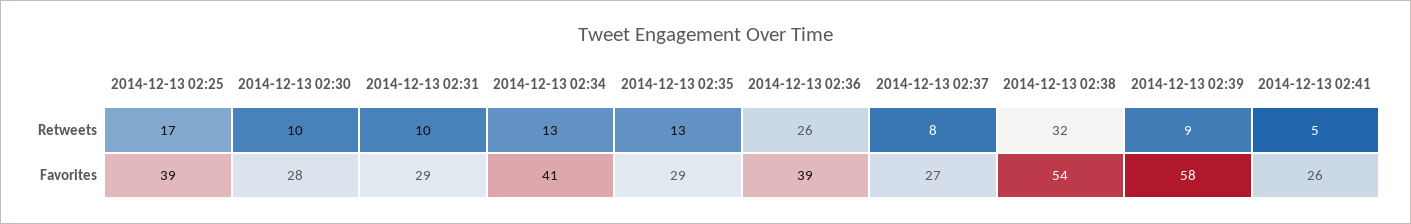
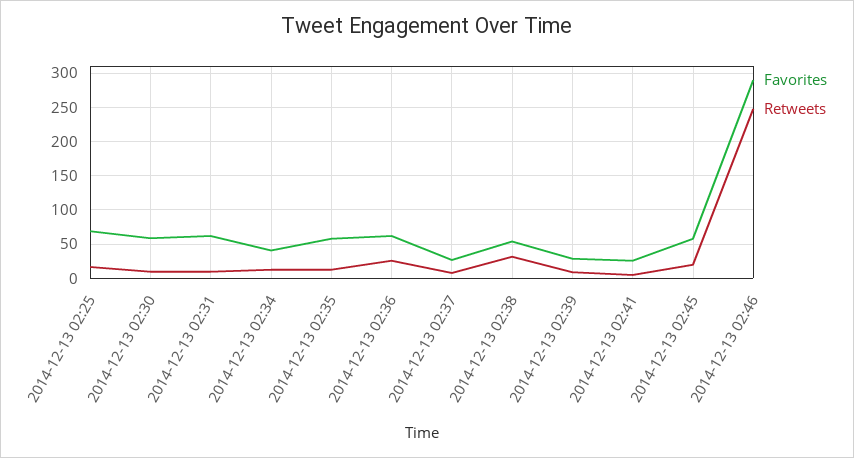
Favorites, 2014-12-13 02:25: 39 -> 70
Favorites, 2014-12-13 02:30: 28 -> 60
Favorites, 2014-12-13 02:31: 29 -> 60
Favorites, 2014-12-13 02:35: 29 -> 60
Favorites, 2014-12-13 02:36: 39 -> 60
Favorites, 2014-12-13 02:39: 58 -> 30
Favorites, 2014-12-13 02:45: none -> 60
Retweets, 2014-12-13 02:45: none -> 20
Favorites, 2014-12-13 02:46: none -> 290
Retweets, 2014-12-13 02:46: none -> 250

